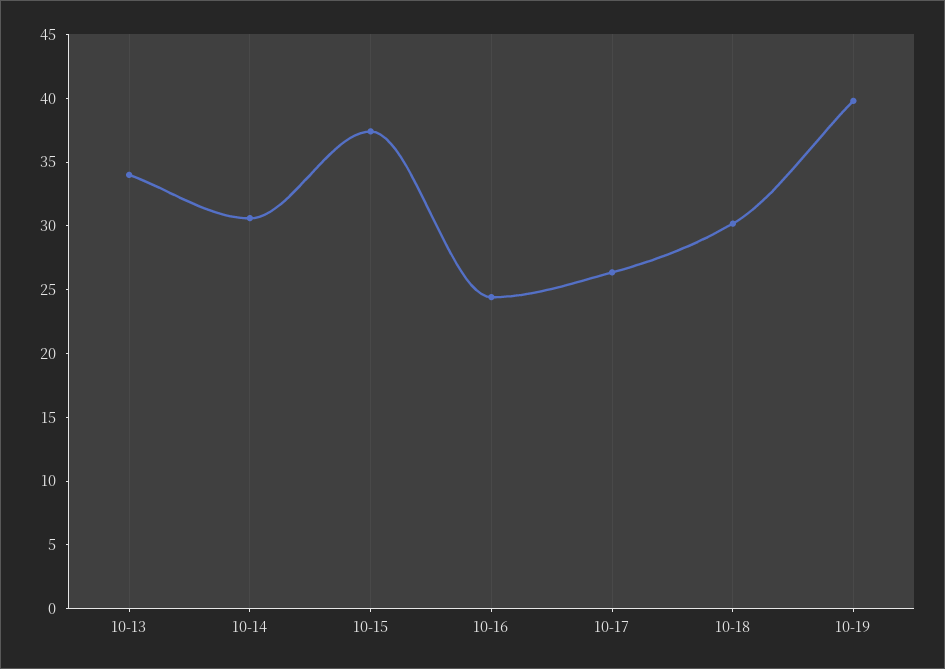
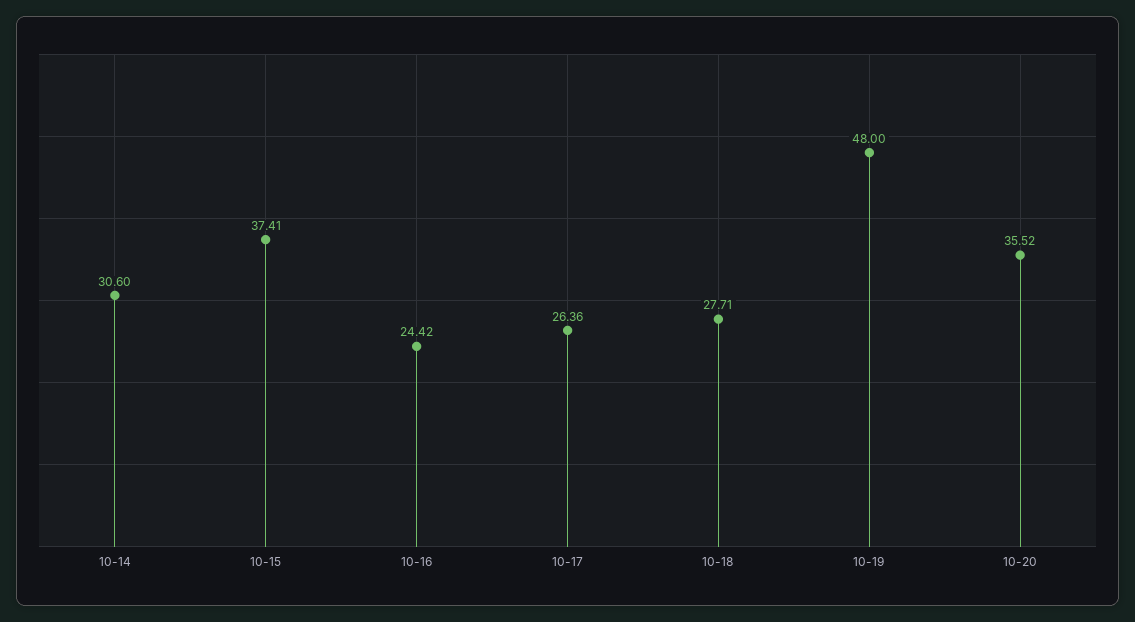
10-13: 34 -> none
10-18: 30 -> 27.71
10-19: 40 -> 48
10-20: none -> 35.52

